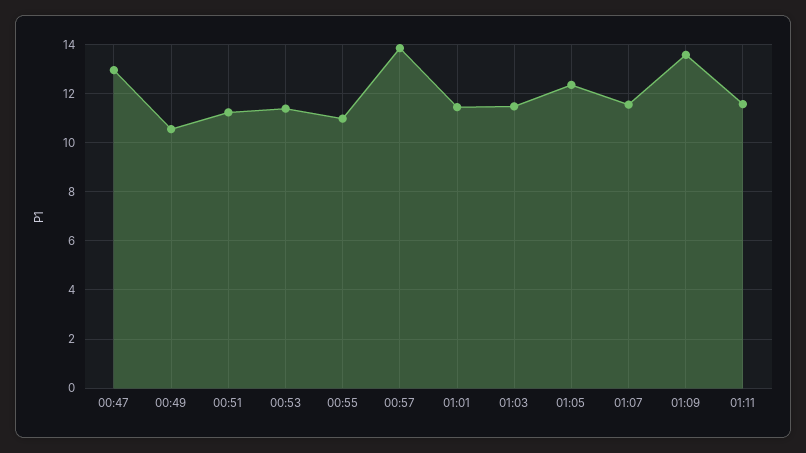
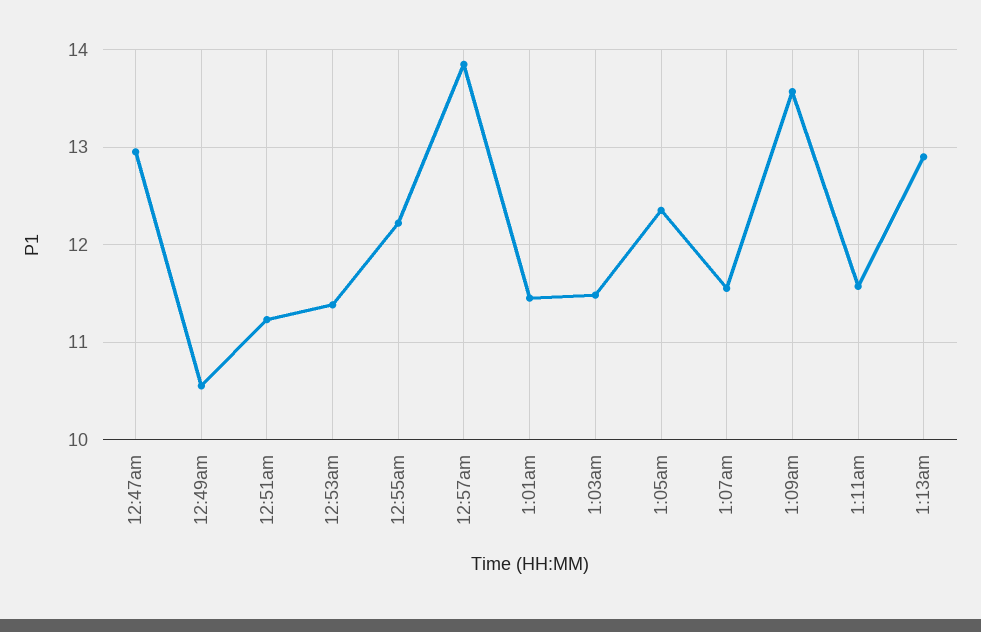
00:55: 11 -> 12.2
1:13am: none -> 12.9

